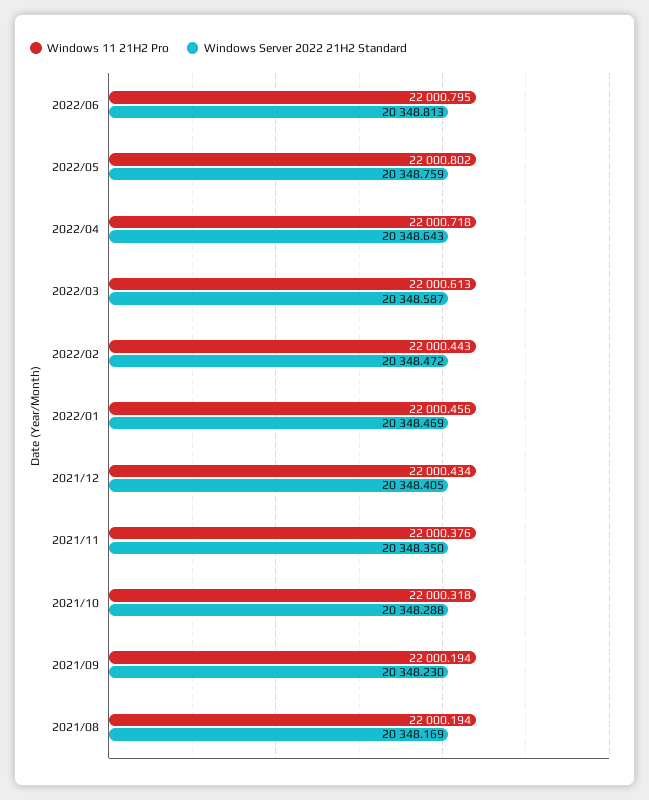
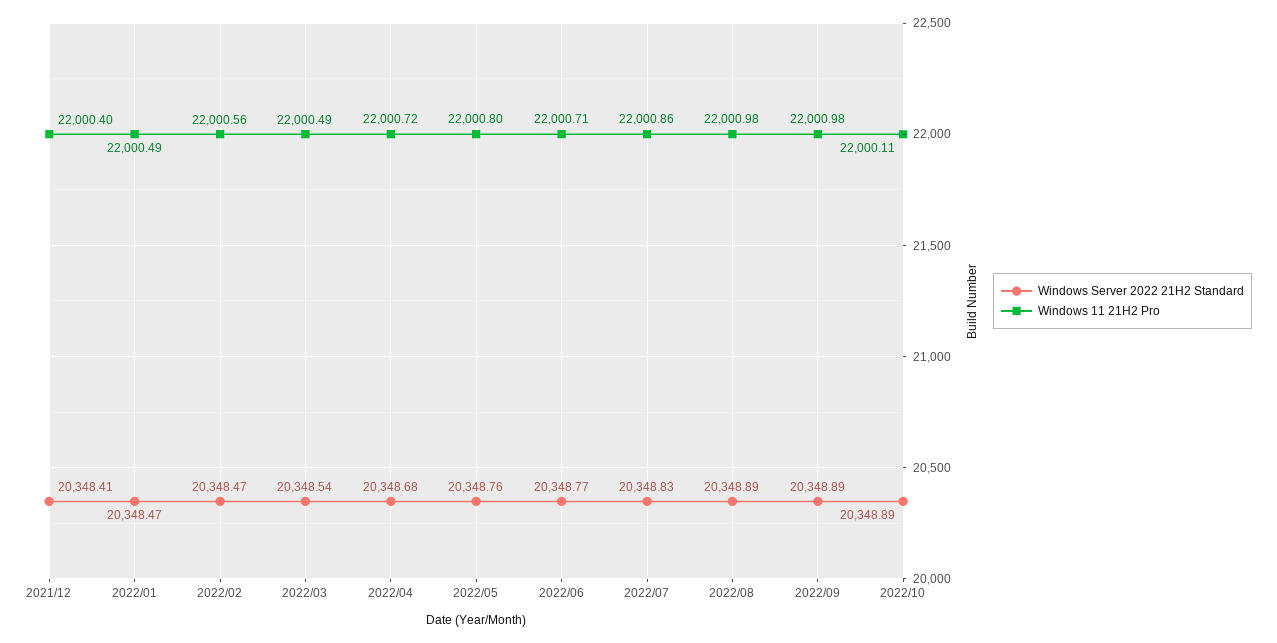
Windows 11 21H2 Pro, 2022/06: 22000.795 -> 22000.71
Windows Server 2022 21H2 Standard, 2022/06: 20348.813 -> 20348.77
Windows Server 2022 21H2 Standard, 2022/04: 20348.643 -> 20348.68
Windows 11 21H2 Pro, 2022/03: 22000.613 -> 22000.49
Windows Server 2022 21H2 Standard, 2022/03: 20348.587 -> 20348.54
Windows 11 21H2 Pro, 2022/02: 22000.443 -> 22000.56
Windows 11 21H2 Pro, 2022/01: 22000.456 -> 22000.49
Windows 11 21H2 Pro, 2021/12: 22000.434 -> 22000.4
Windows 11 21H2 Pro, 2021/11: 22000.376 -> none
Windows Server 2022 21H2 Standard, 2021/11: 20348.35 -> none
Windows 11 21H2 Pro, 2021/10: 22000.318 -> none
Windows Server 2022 21H2 Standard, 2021/10: 20348.288 -> none
Windows 11 21H2 Pro, 2021/09: 22000.194 -> none
Windows Server 2022 21H2 Standard, 2021/09: 20348.23 -> none
Windows 11 21H2 Pro, 2021/08: 22000.194 -> none
Windows Server 2022 21H2 Standard, 2021/08: 20348.169 -> none
Windows Server 2022 21H2 Standard, 2022/07: none -> 20348.83
Windows 11 21H2 Pro, 2022/07: none -> 22000.86
Windows Server 2022 21H2 Standard, 2022/08: none -> 20348.89
Windows 11 21H2 Pro, 2022/08: none -> 22000.98
Windows Server 2022 21H2 Standard, 2022/09: none -> 20348.89
Windows 11 21H2 Pro, 2022/09: none -> 22000.98
Windows Server 2022 21H2 Standard, 2022/10: none -> 20348.89
Windows 11 21H2 Pro, 2022/10: none -> 22000.11

